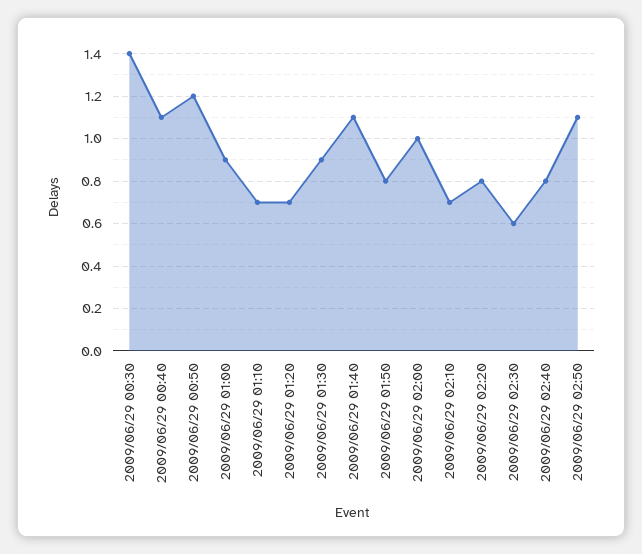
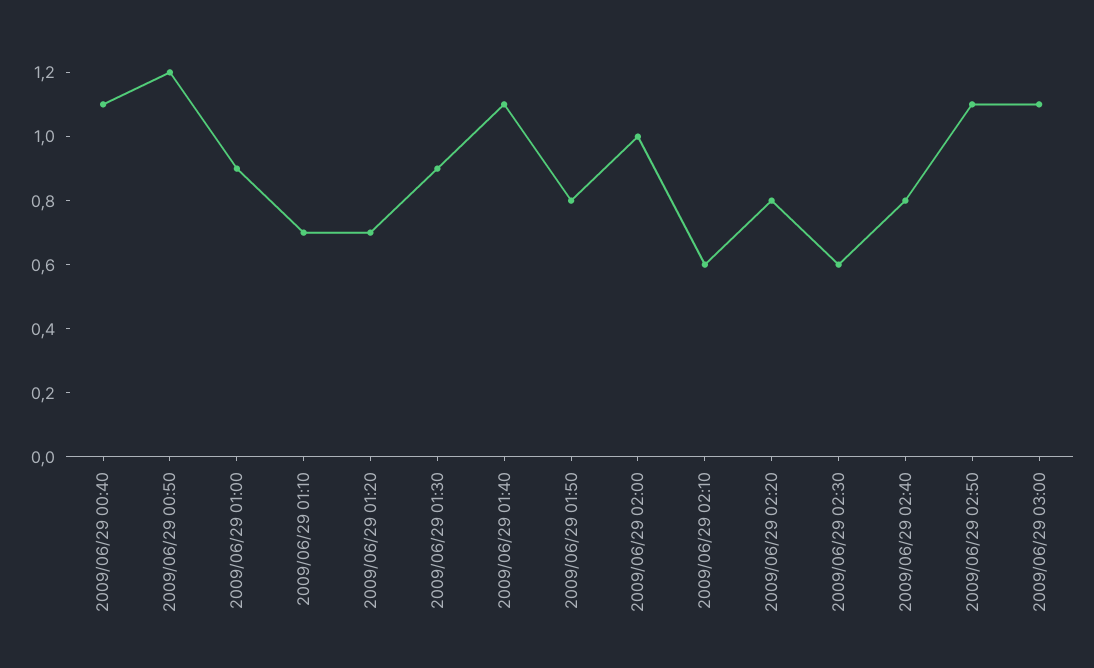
2009/06/29 00:30: 1.4 -> none
2009/06/29 02:10: 0.7 -> 0.6
2009/06/29 03:00: none -> 1.1

